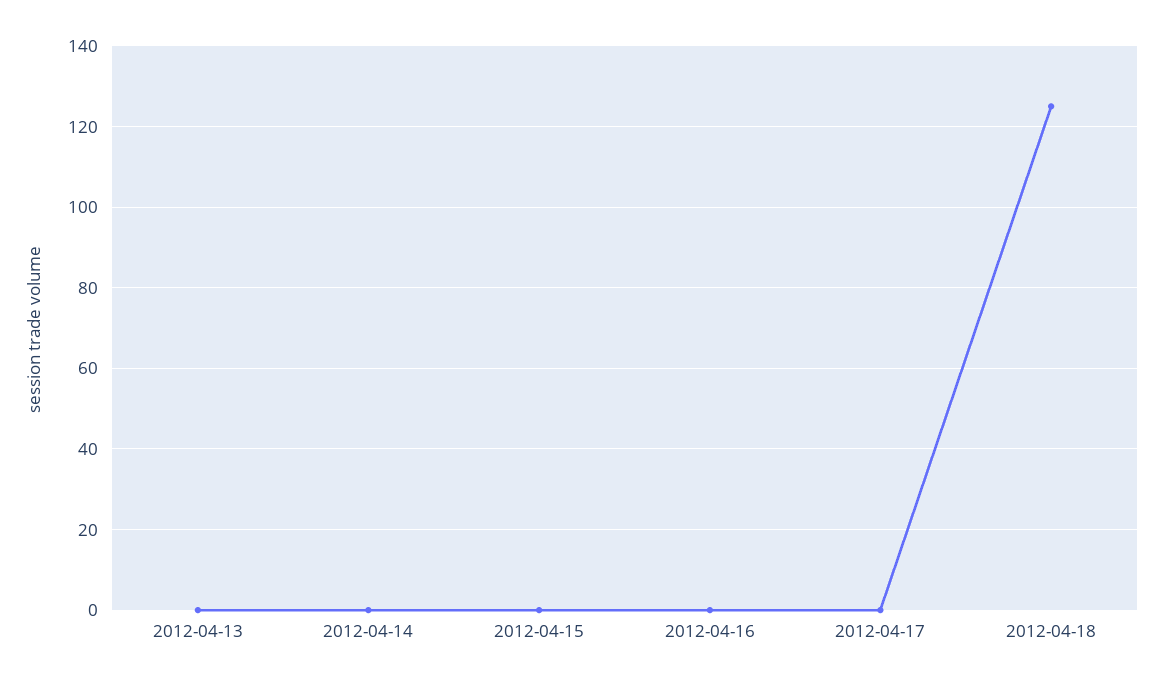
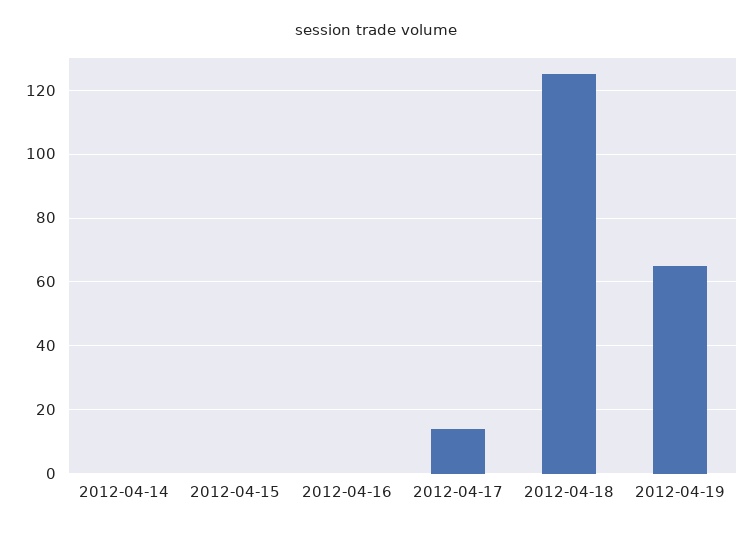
2012-04-13: 0 -> none
2012-04-17: 0 -> 15
2012-04-19: none -> 65

